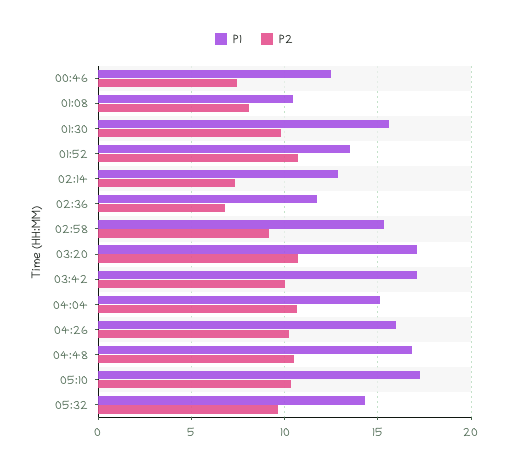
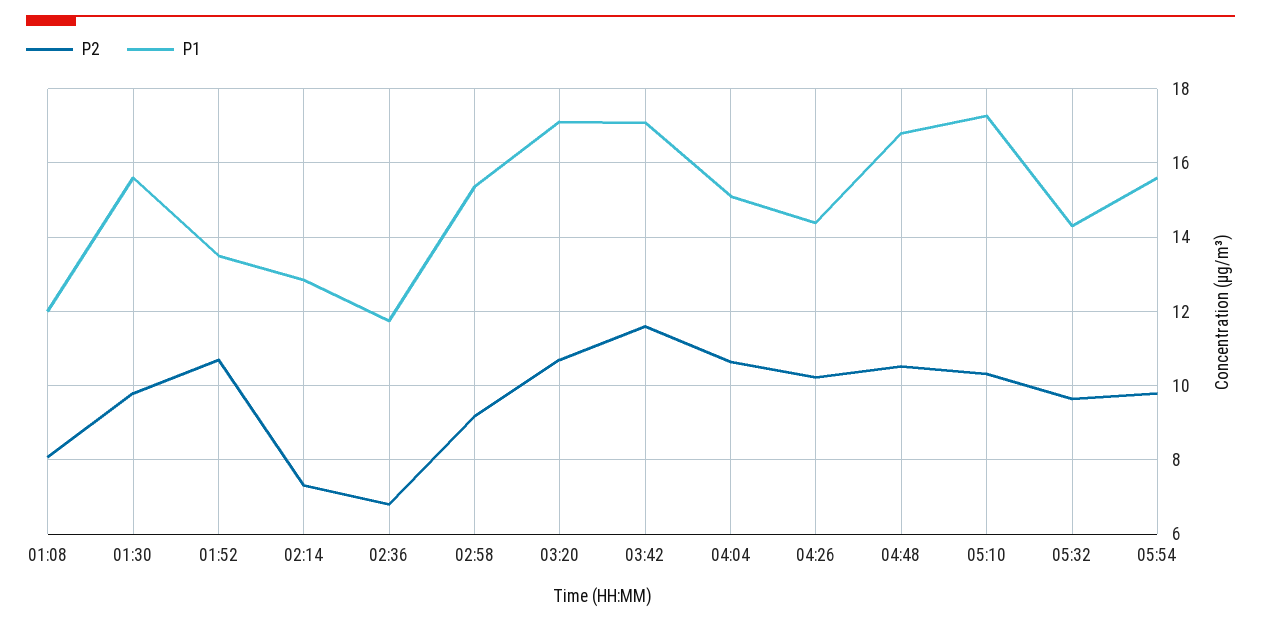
P1, 00:46: 12.5 -> none
P2, 00:46: 7.5 -> none
P1, 01:08: 10.5 -> 12
P2, 03:42: 10 -> 11.6
P1, 04:26: 16 -> 14.4
P2, 05:54: none -> 9.8
P1, 05:54: none -> 15.6

